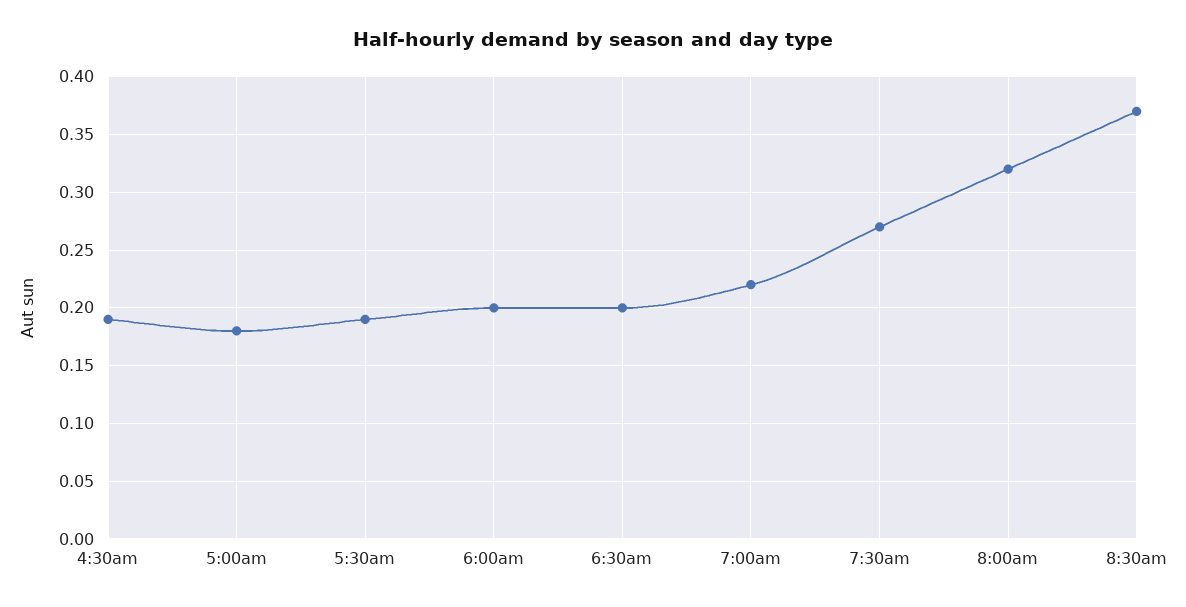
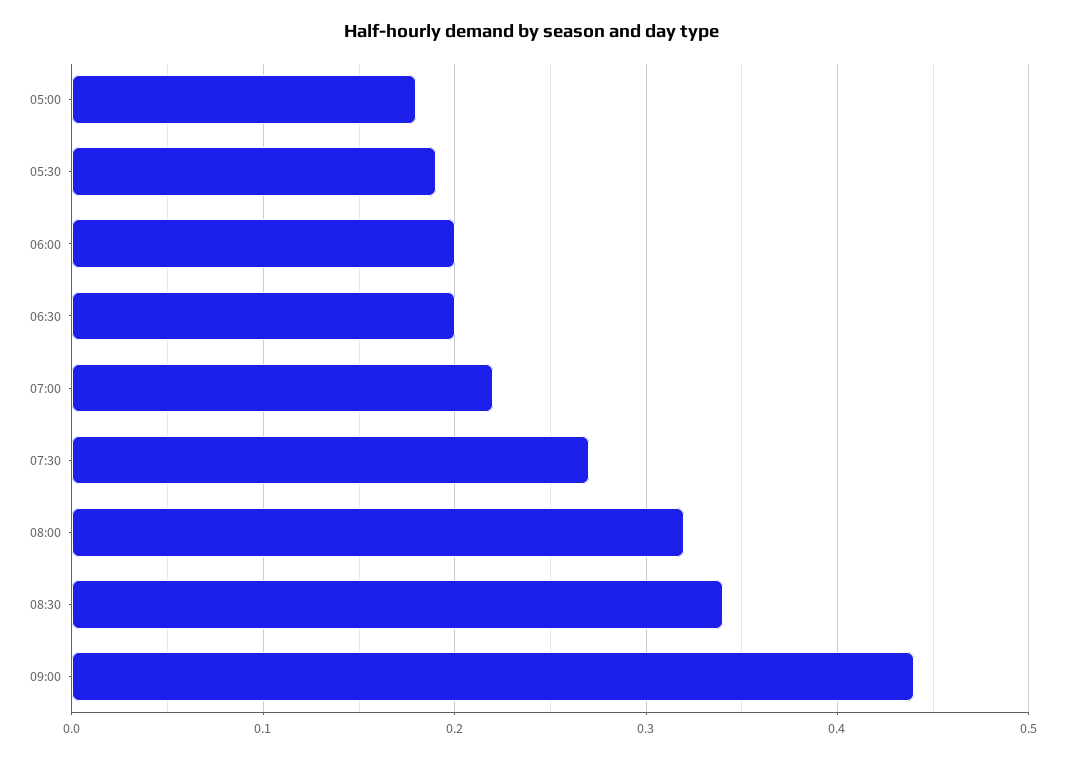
4:30am: 0.19 -> none
8:30am: 0.37 -> 0.34
09:00: none -> 0.44

